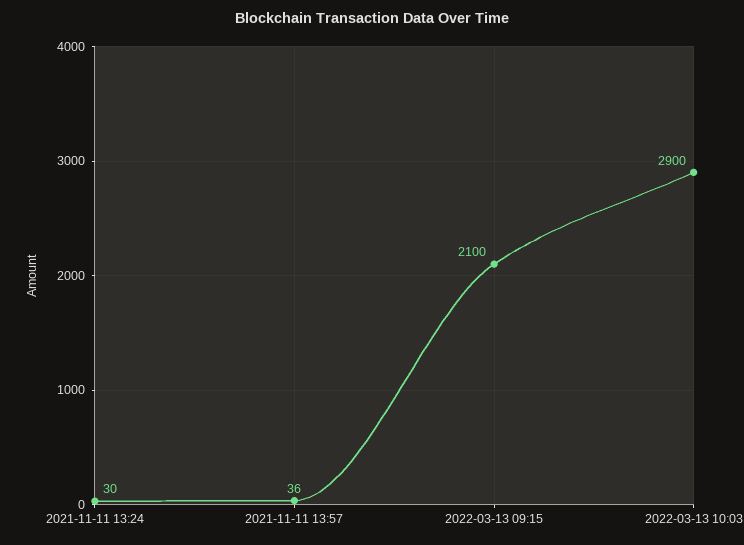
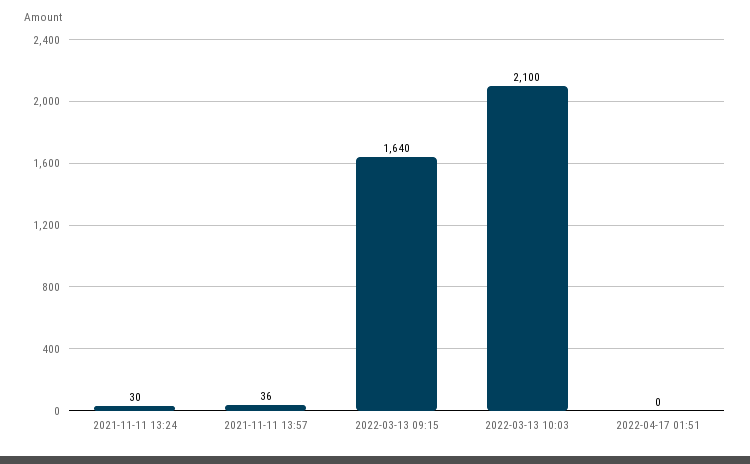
2022-03-13 09:15: 2100 -> 1640
2022-03-13 10:03: 2900 -> 2100
2022-04-17 01:51: none -> 0

